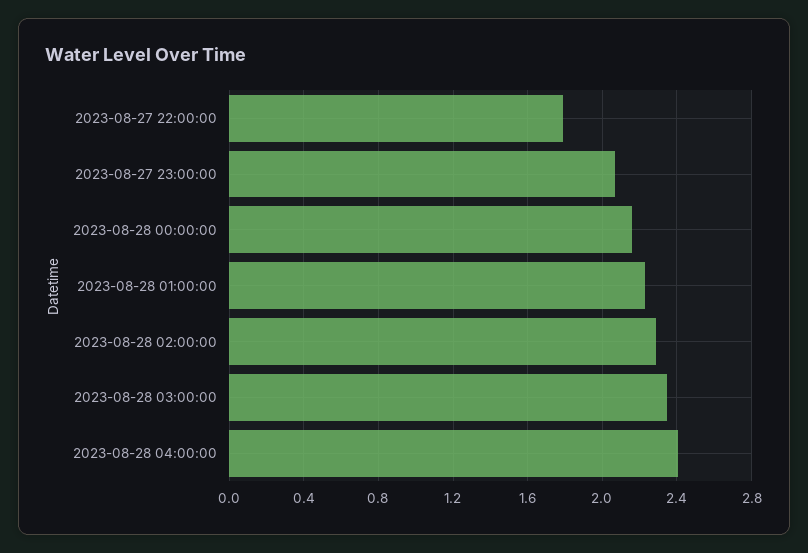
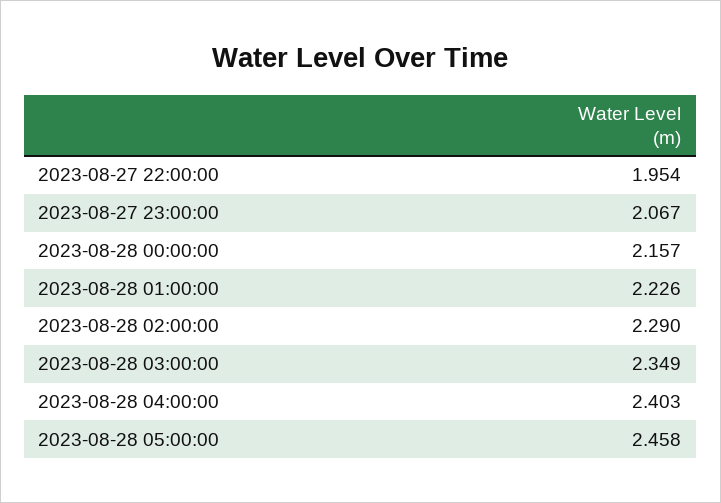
2023-08-27 22:00:00: 1.8 -> 1.954
2023-08-28 05:00:00: none -> 2.458

